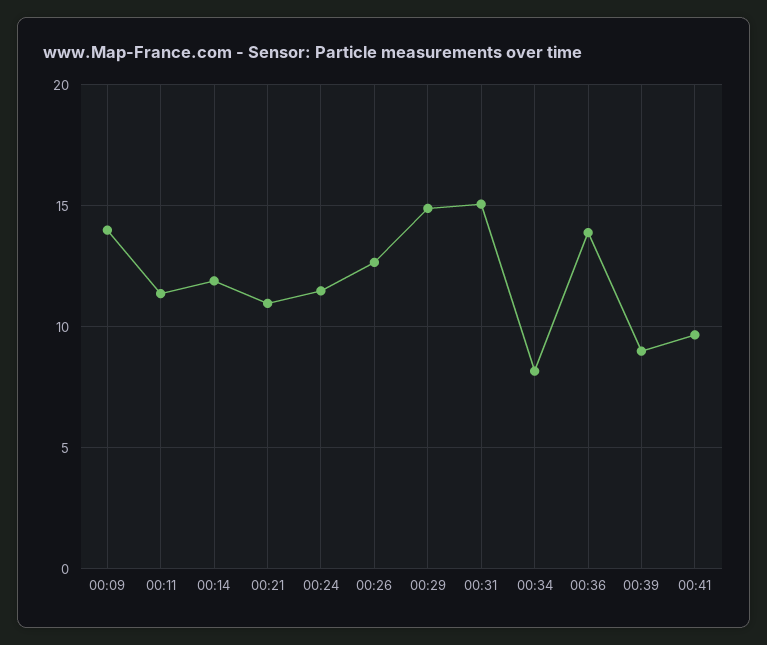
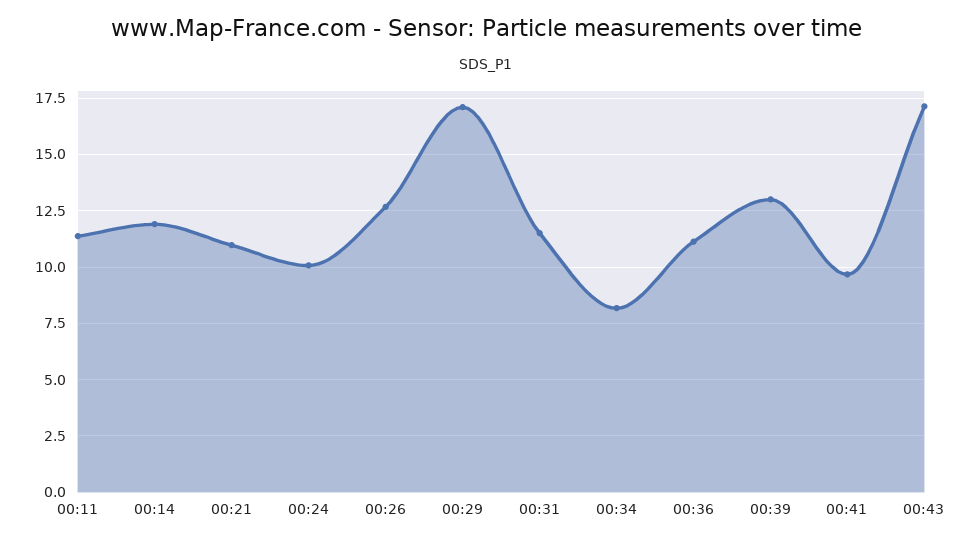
00:09: 14 -> none
00:24: 11.5 -> 10
00:29: 15 -> 17
00:31: 15 -> 11.5
00:36: 14 -> 11
00:39: 9 -> 13
00:43: none -> 17

